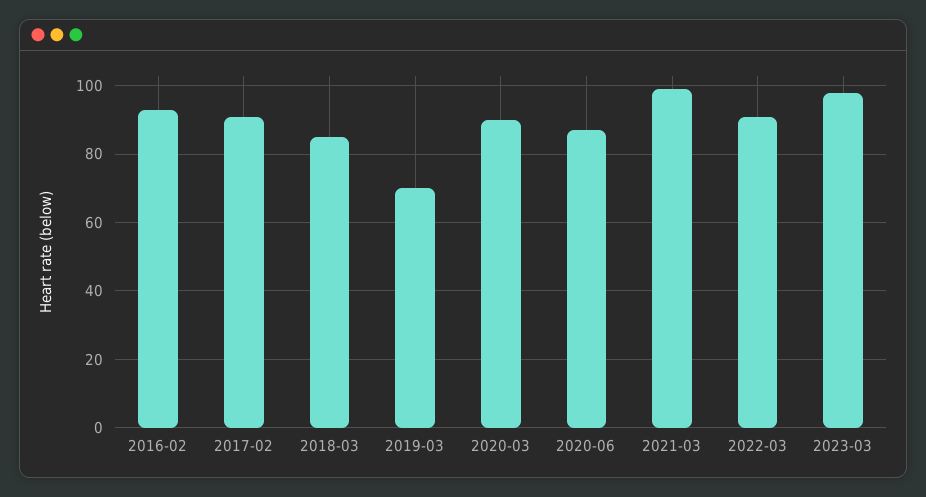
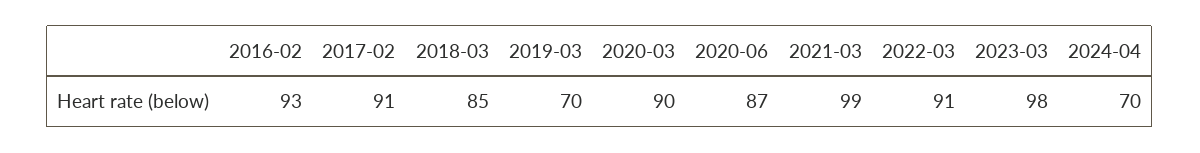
2024-04: none -> 70

